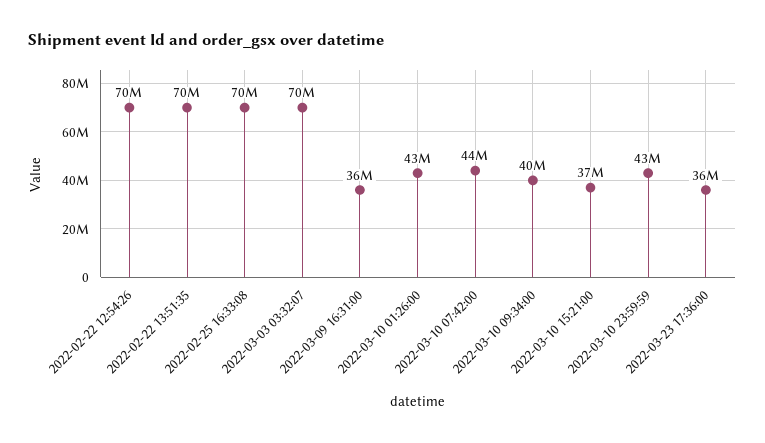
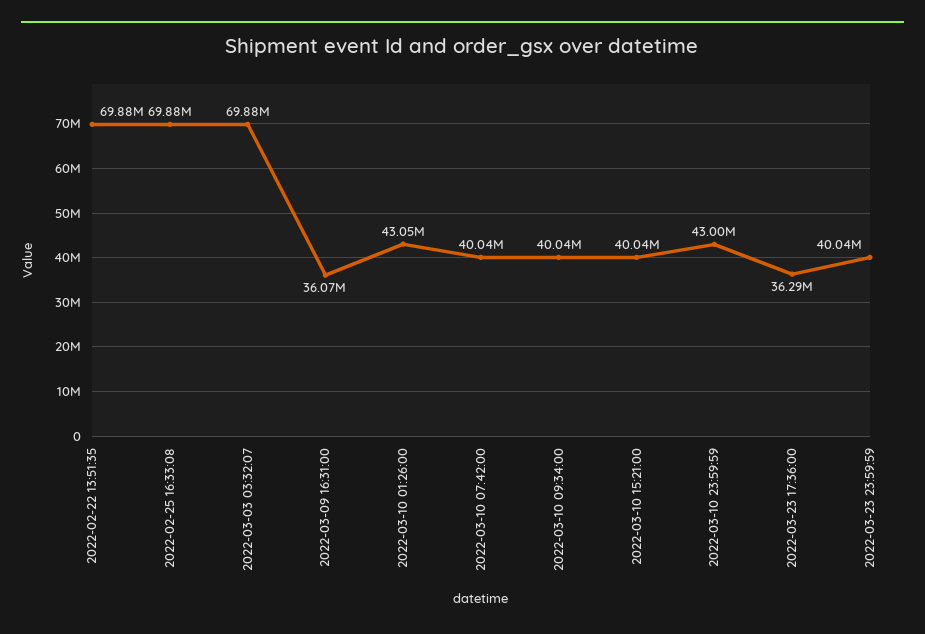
2022-02-22 12:54:26: 70000000 -> none
2022-03-10 07:42:00: 44000000 -> 40040000
2022-03-10 15:21:00: 37000000 -> 40040000
2022-03-23 23:59:59: none -> 40040000

